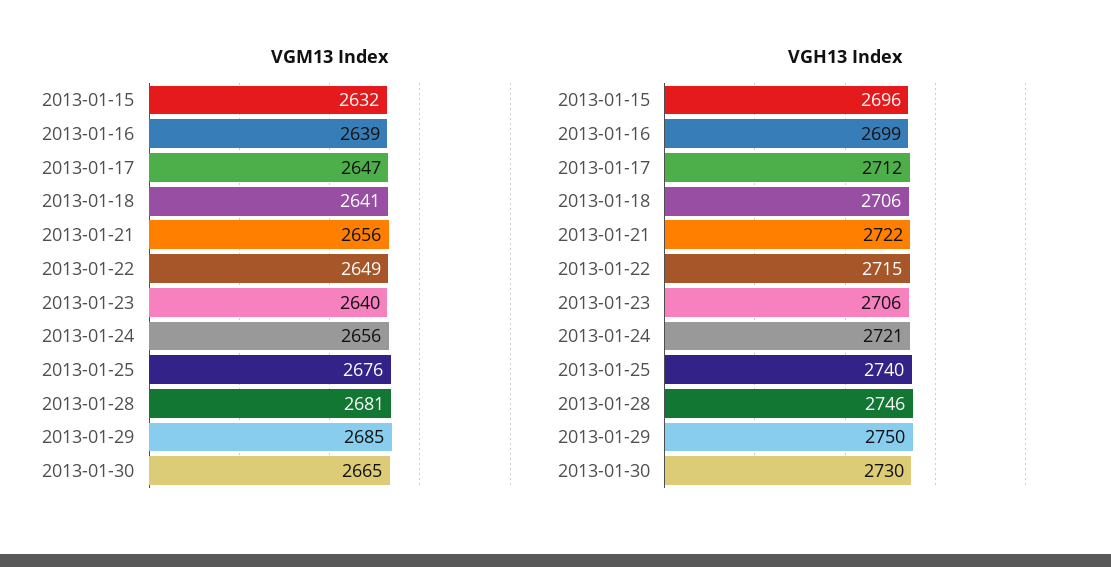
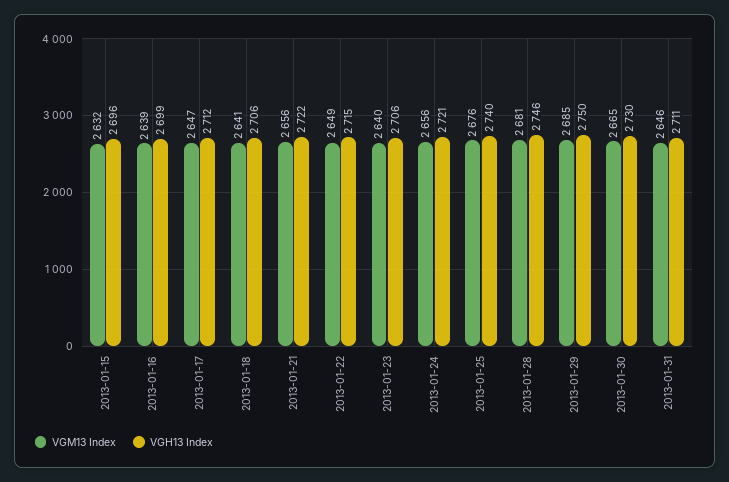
VGM13 Index, 2013-01-31: none -> 2646
VGH13 Index, 2013-01-31: none -> 2711

